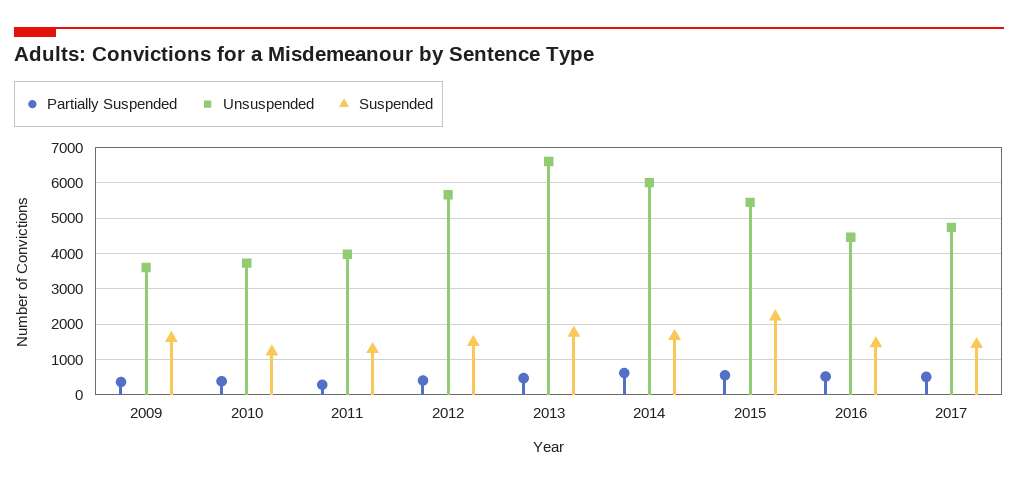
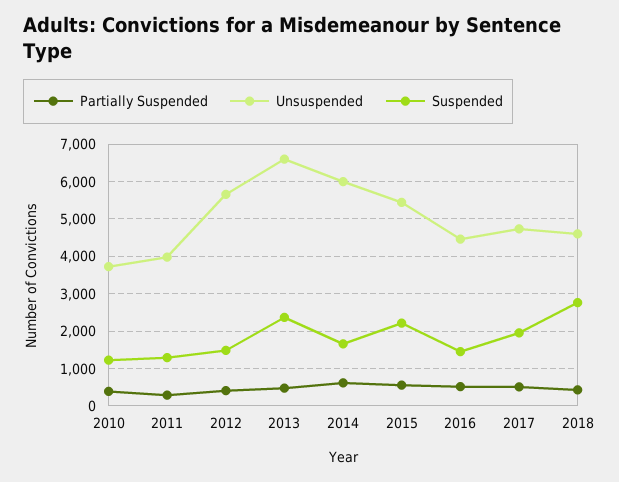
Partially Suspended, 2009: 400 -> none
Unsuspended, 2009: 3600 -> none
Suspended, 2009: 1600 -> none
Suspended, 2013: 1800 -> 2400
Suspended, 2017: 1400 -> 2000
Partially Suspended, 2018: none -> 400
Unsuspended, 2018: none -> 4600
Suspended, 2018: none -> 2800

